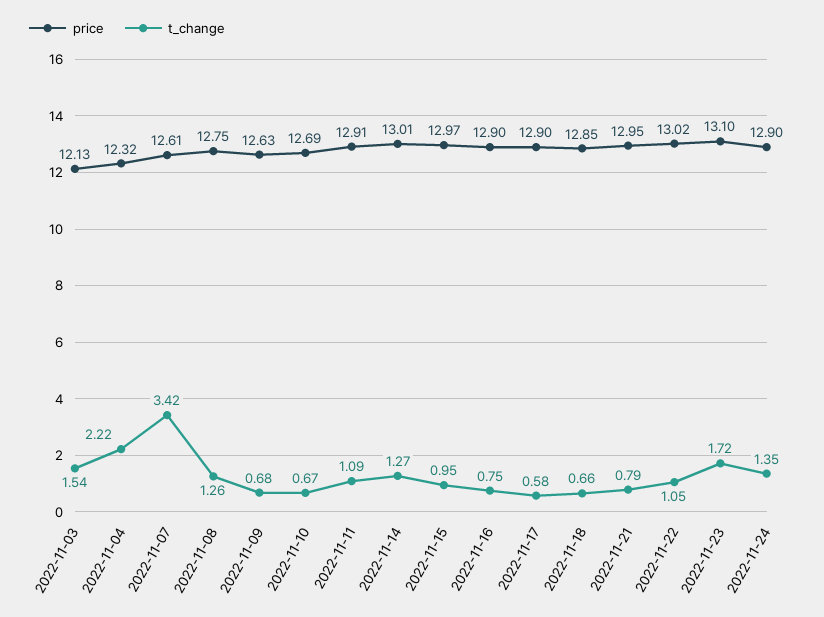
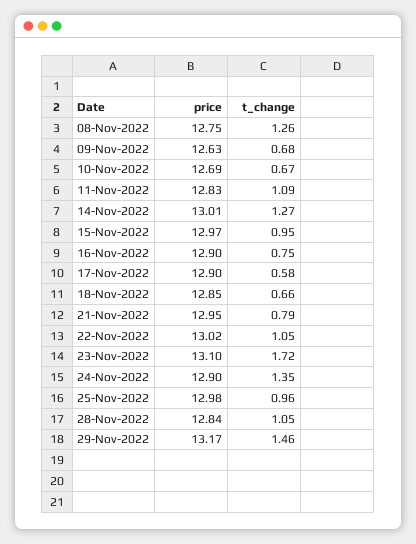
price, 2022-11-03: 12.13 -> none
t_change, 2022-11-03: 1.54 -> none
price, 2022-11-04: 12.32 -> none
t_change, 2022-11-04: 2.22 -> none
price, 2022-11-07: 12.61 -> none
t_change, 2022-11-07: 3.42 -> none
price, 2022-11-11: 12.91 -> 12.83
price, 25-Nov-2022: none -> 12.98
t_change, 25-Nov-2022: none -> 0.96
price, 28-Nov-2022: none -> 12.84
t_change, 28-Nov-2022: none -> 1.05
price, 29-Nov-2022: none -> 13.17
t_change, 29-Nov-2022: none -> 1.46

